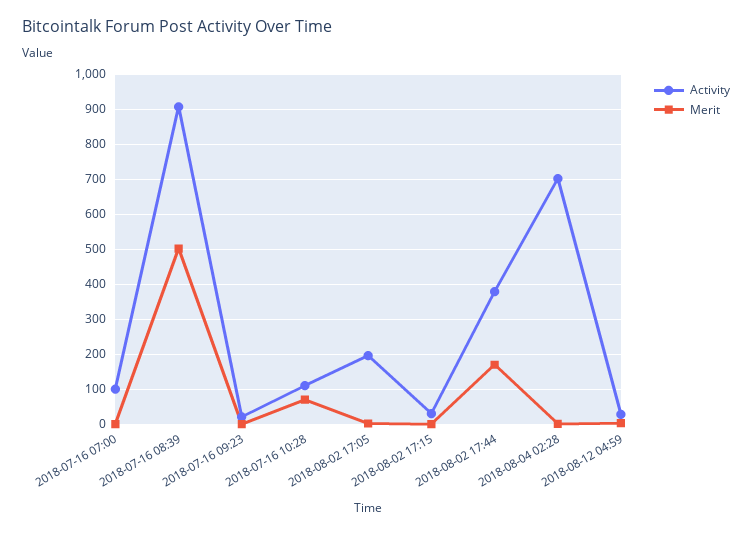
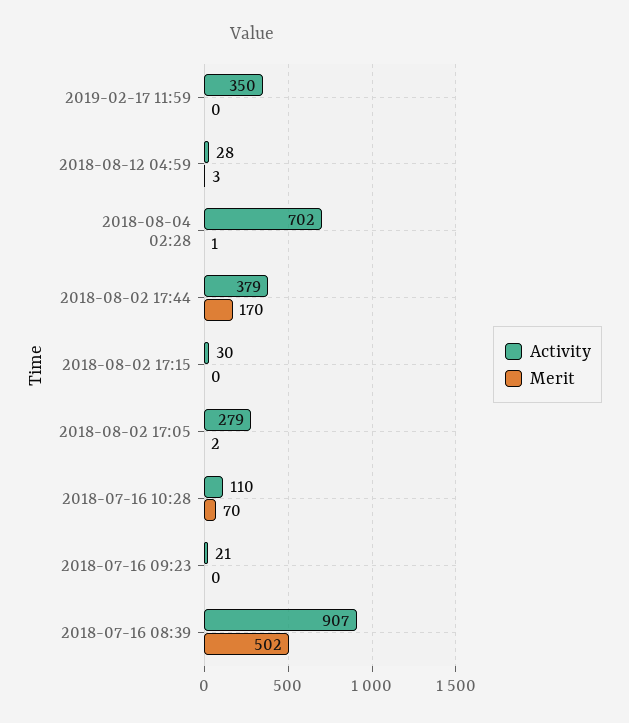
Activity, 2018-07-16 07:00: 100 -> none
Merit, 2018-07-16 07:00: 0 -> none
Activity, 2018-08-02 17:05: 200 -> 279
Activity, 2019-02-17 11:59: none -> 350
Merit, 2019-02-17 11:59: none -> 0

